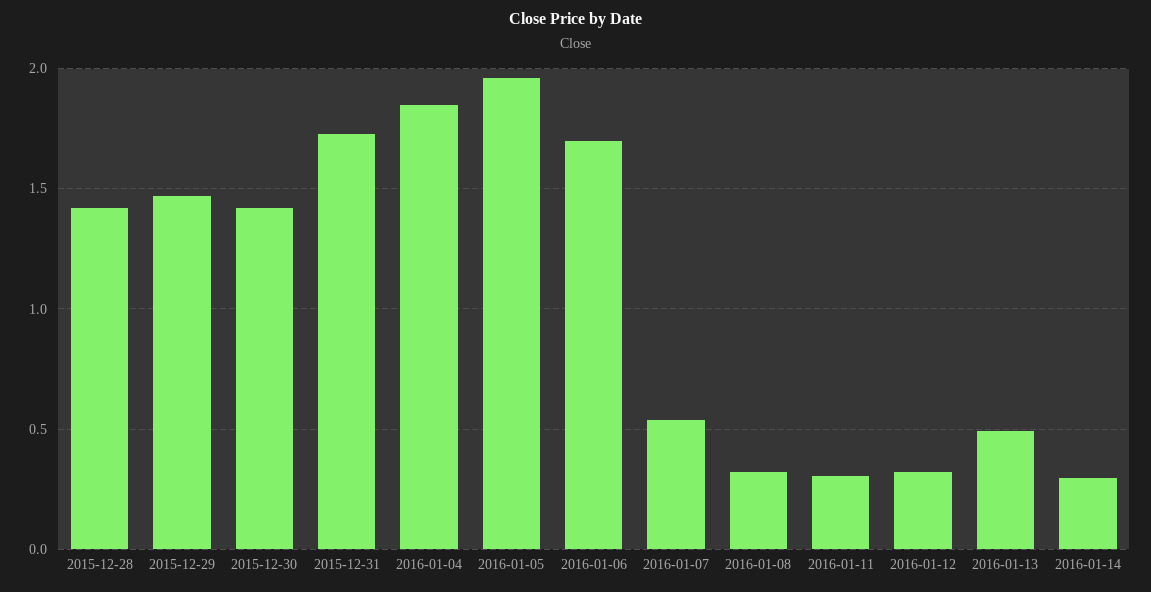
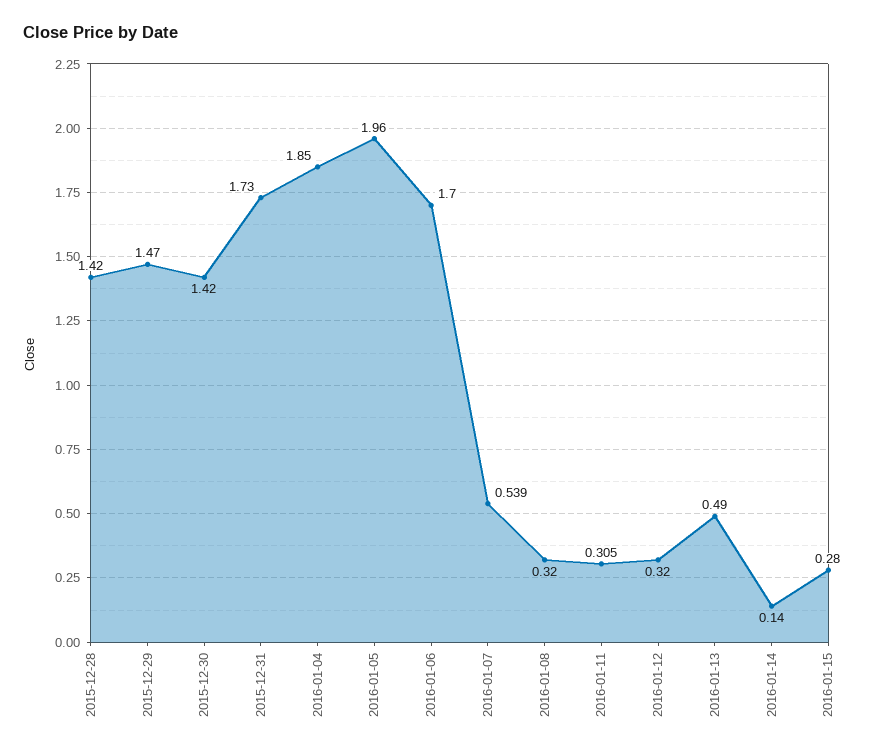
2016-01-14: 0.3 -> 0.14
2016-01-15: none -> 0.28

